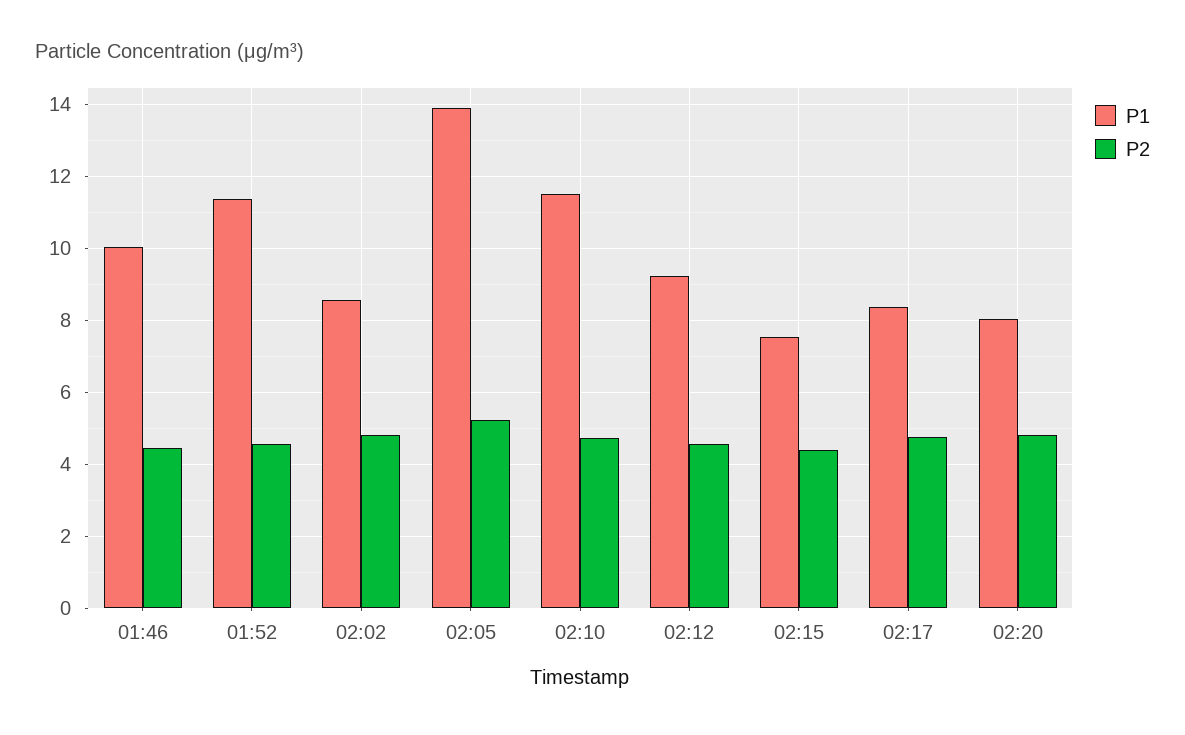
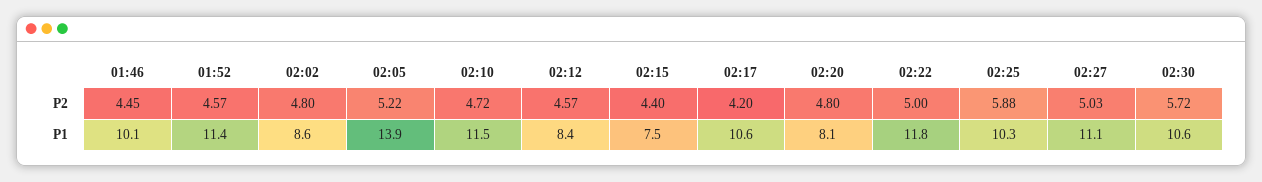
P1, 02:12: 9.2 -> 8.4
P1, 02:17: 8.4 -> 10.6
P2, 02:17: 4.8 -> 4.2
P2, 02:22: none -> 5
P2, 02:25: none -> 5.88
P2, 02:27: none -> 5.03
P2, 02:30: none -> 5.72
P1, 02:22: none -> 11.8
P1, 02:25: none -> 10.3
P1, 02:27: none -> 11.1
P1, 02:30: none -> 10.6

